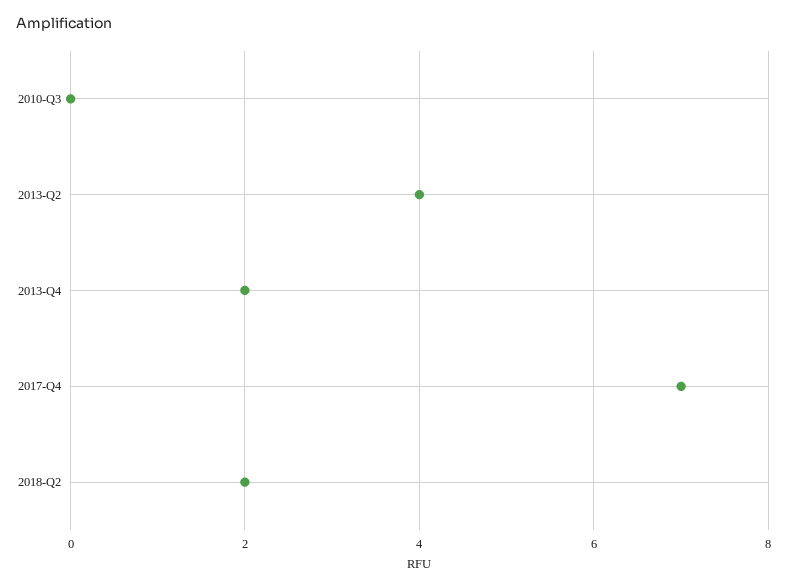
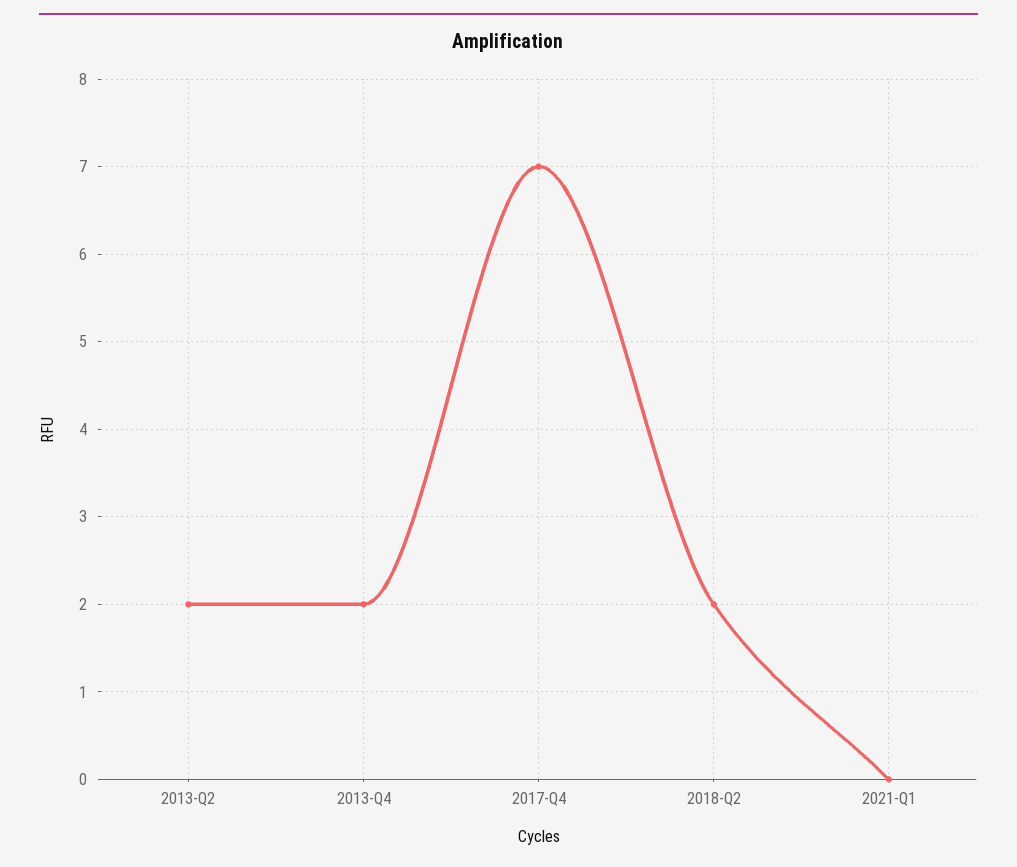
2010-Q3: 0 -> none
2013-Q2: 4 -> 2
2021-Q1: none -> 0

